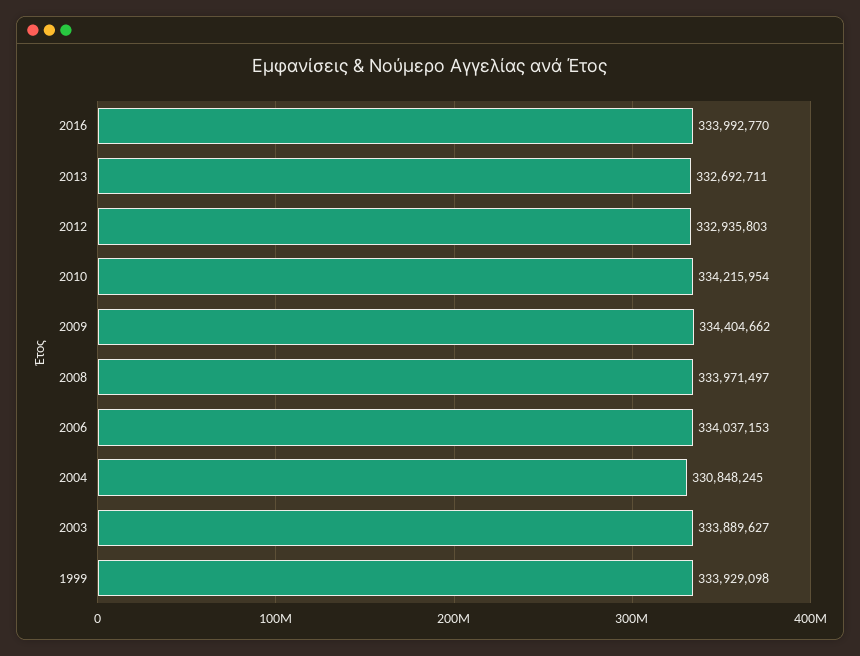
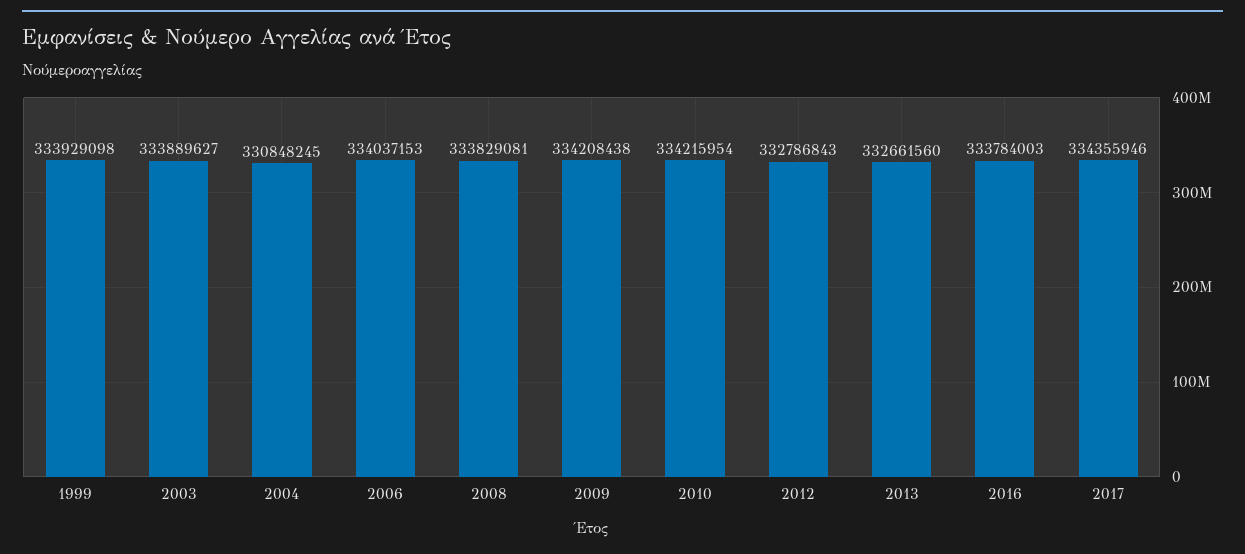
2016: 333992770 -> 333784003
2013: 332692711 -> 332661560
2012: 332935803 -> 332786843
2009: 334404662 -> 334208438
2008: 333971497 -> 333829081
2017: none -> 334355946

